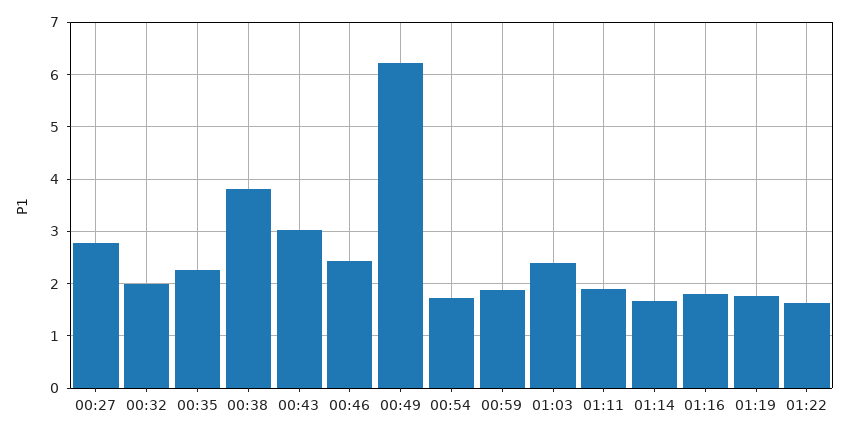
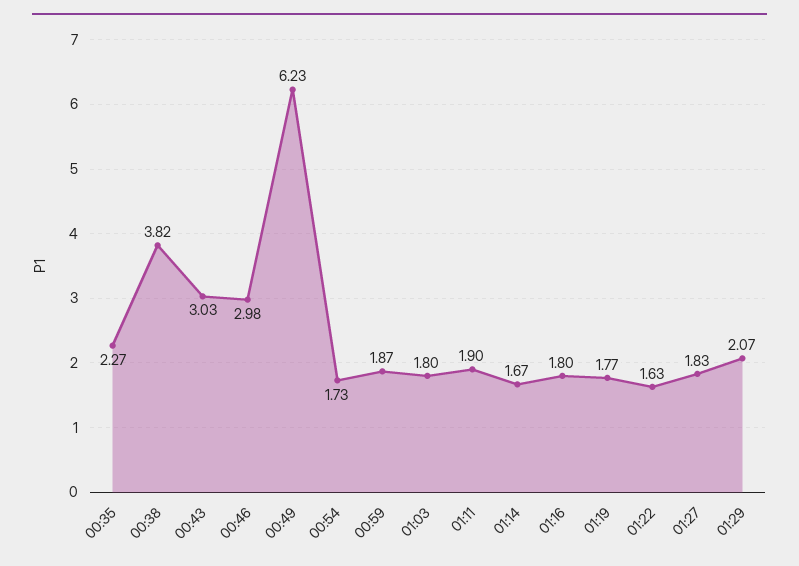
00:27: 2.8 -> none
00:32: 2 -> none
00:46: 2.4 -> 2.98
01:03: 2.4 -> 1.8
01:27: none -> 1.83
01:29: none -> 2.07

